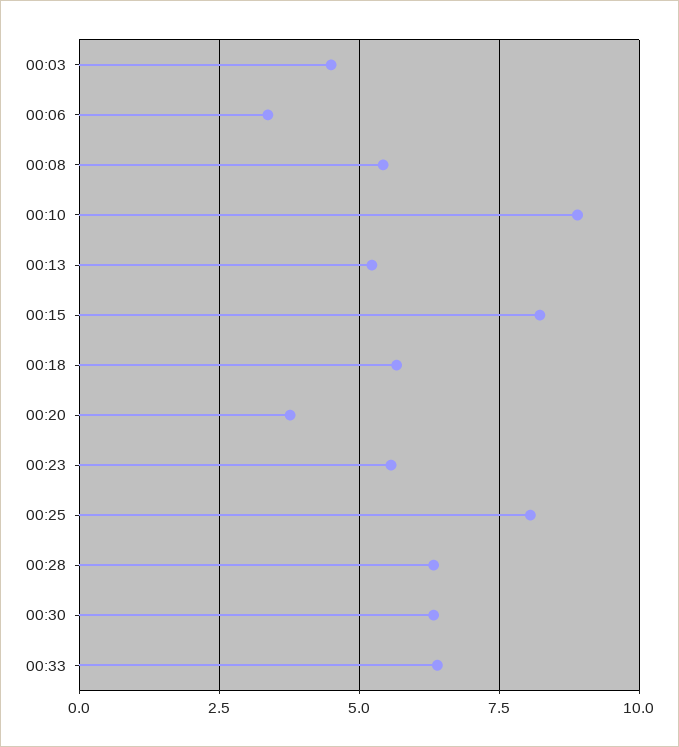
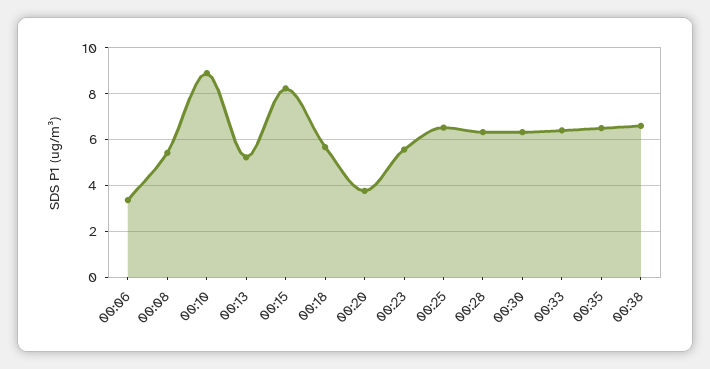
00:03: 4.5 -> none
00:25: 8 -> 6.5
00:35: none -> 6.5
00:38: none -> 6.5

